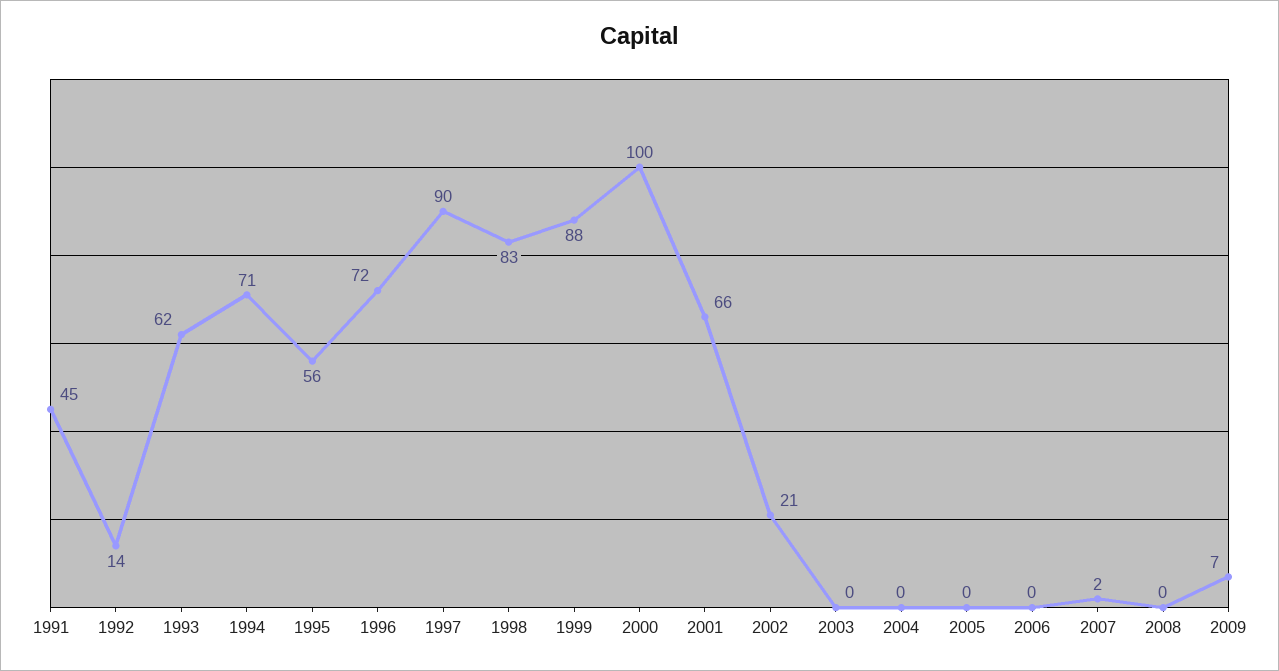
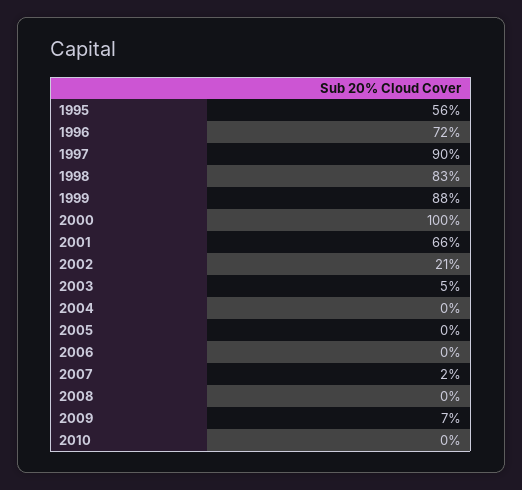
1991: 45 -> none
1992: 14 -> none
1993: 62 -> none
1994: 71 -> none
2003: 0 -> 5
2010: none -> 0

